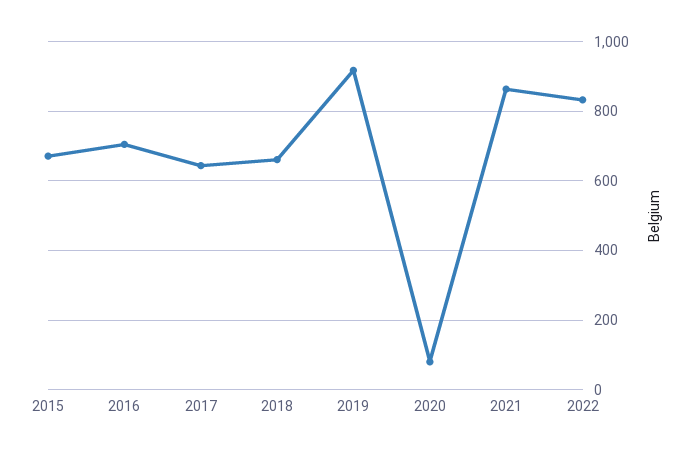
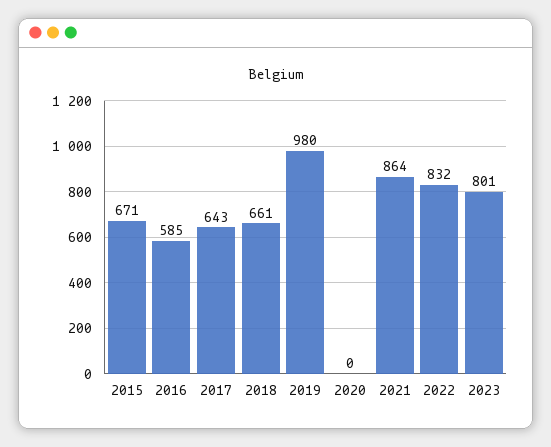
2016: 700 -> 585
2019: 920 -> 980
2020: 80 -> 0
2023: none -> 801

